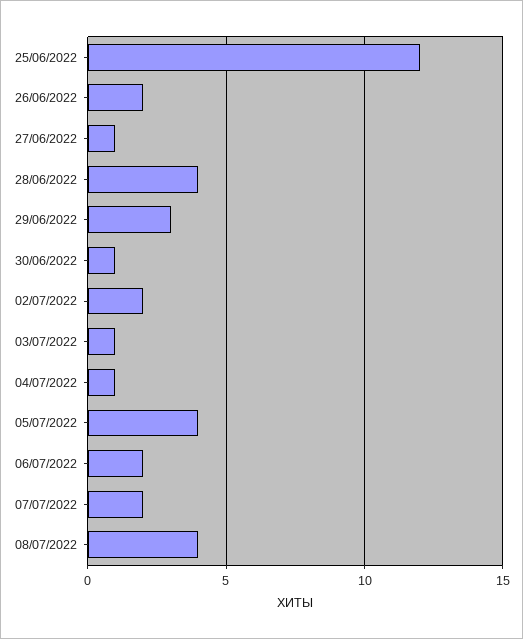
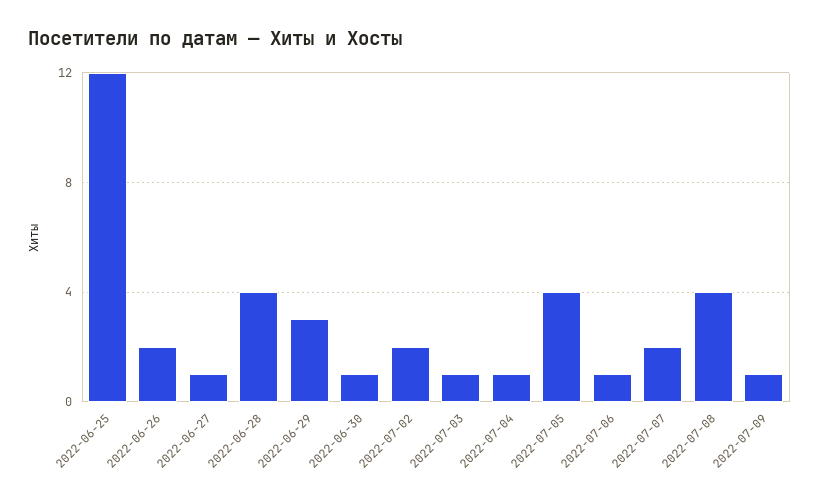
06/07/2022: 2 -> 1
2022-07-09: none -> 1

